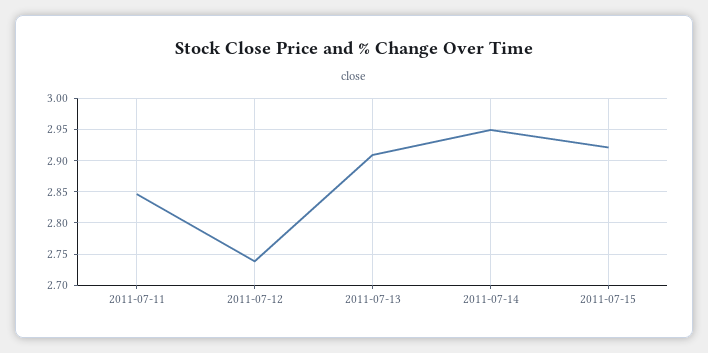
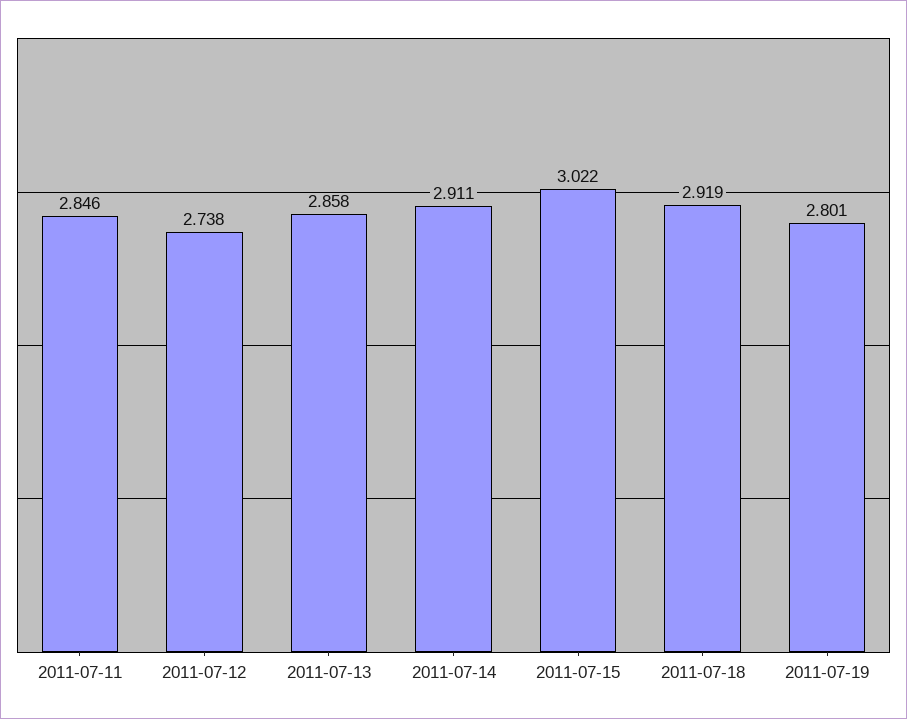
2011-07-13: 2.91 -> 2.858
2011-07-14: 2.95 -> 2.911
2011-07-15: 2.92 -> 3.022
2011-07-18: none -> 2.919
2011-07-19: none -> 2.801

